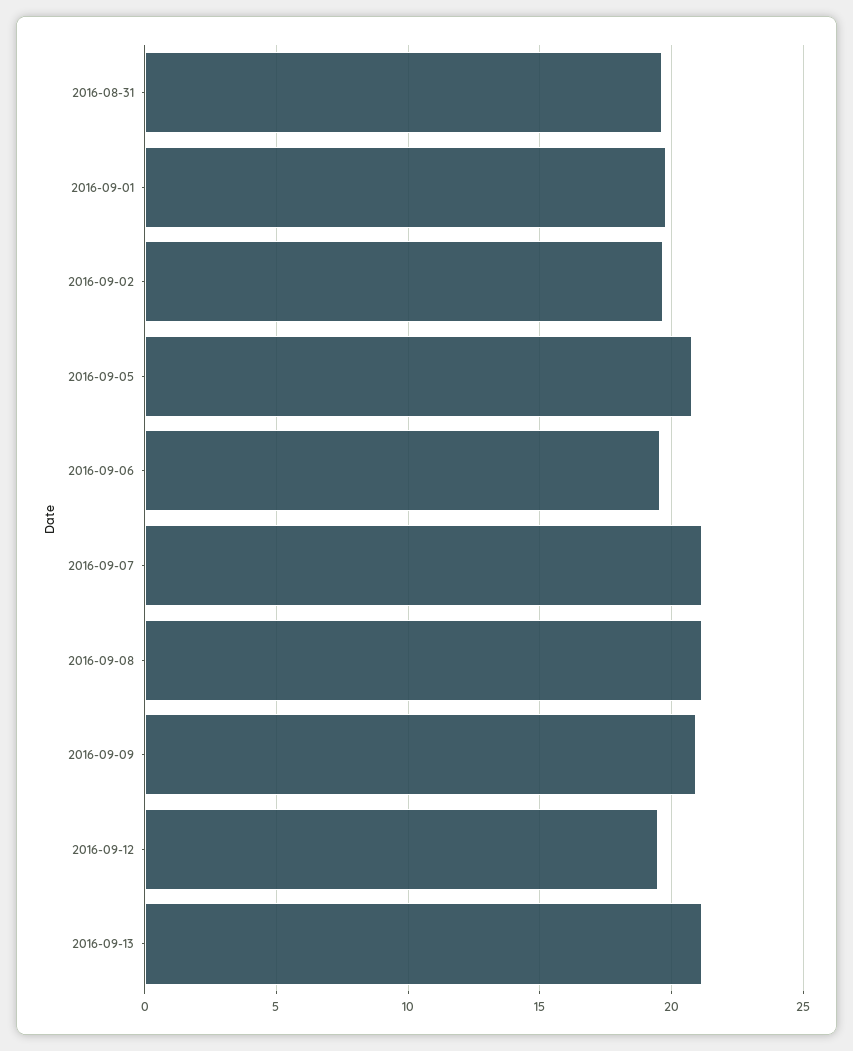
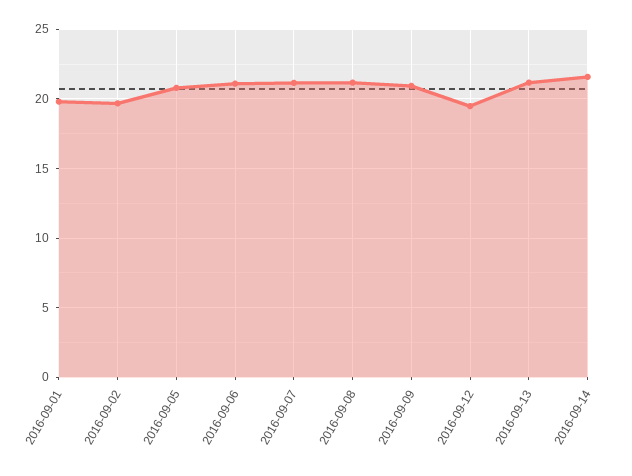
2016-08-31: 19.5 -> none
2016-09-06: 19.5 -> 21
2016-09-14: none -> 21.5

